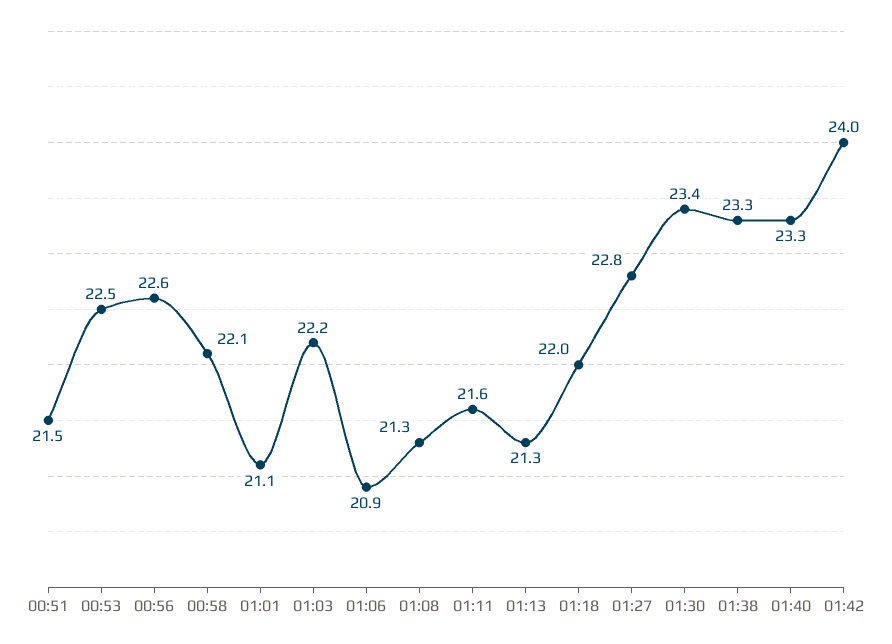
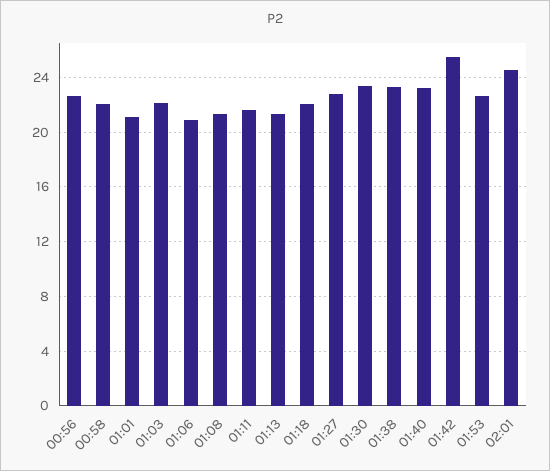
00:51: 21.5 -> none
00:53: 22.5 -> none
01:42: 24 -> 25.5
01:53: none -> 22.5
02:01: none -> 24.5

